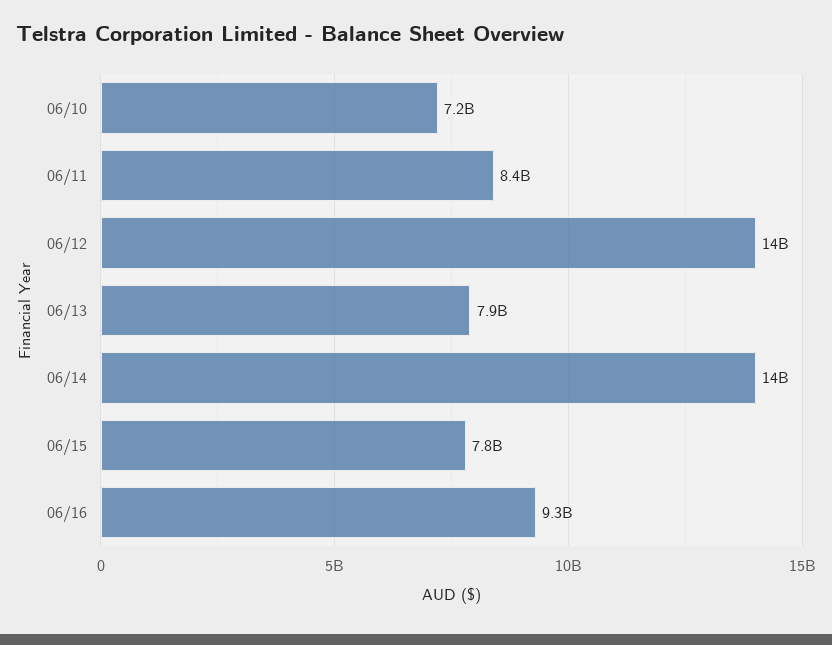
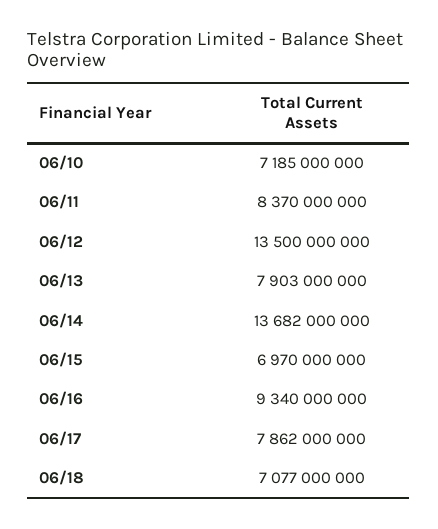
06/15: 7800000000 -> 6970000000
06/17: none -> 7862000000
06/18: none -> 7077000000

